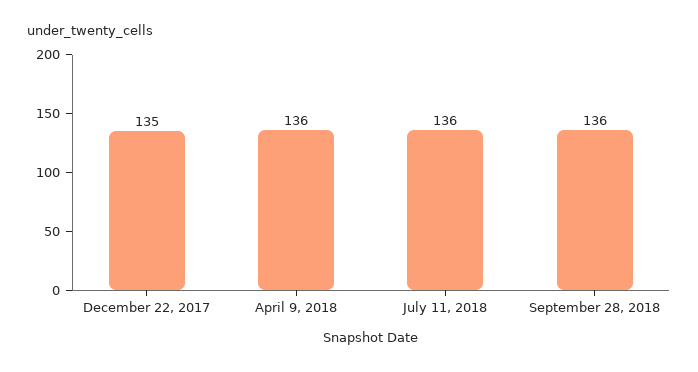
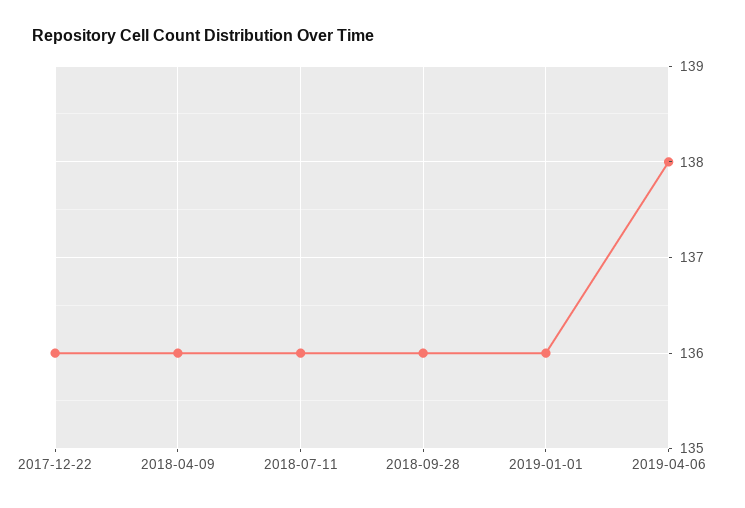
December 22, 2017: 135 -> 136
2019-01-01: none -> 136
2019-04-06: none -> 138

